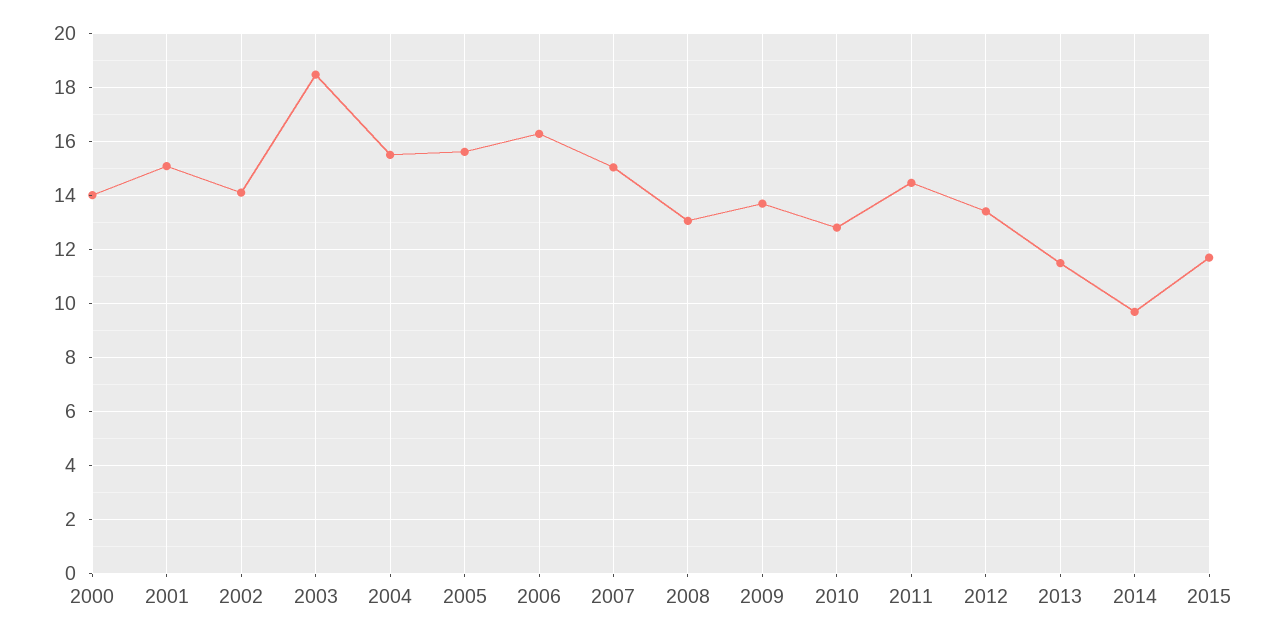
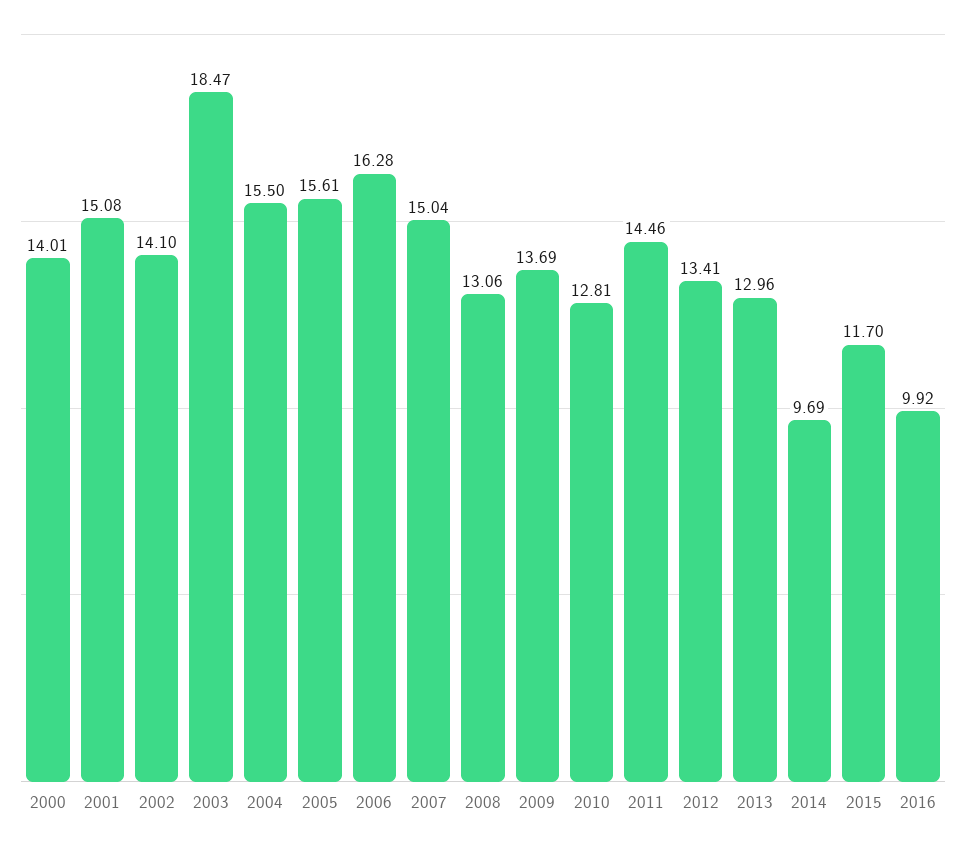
2013: 11.5 -> 12.96
2016: none -> 9.92

